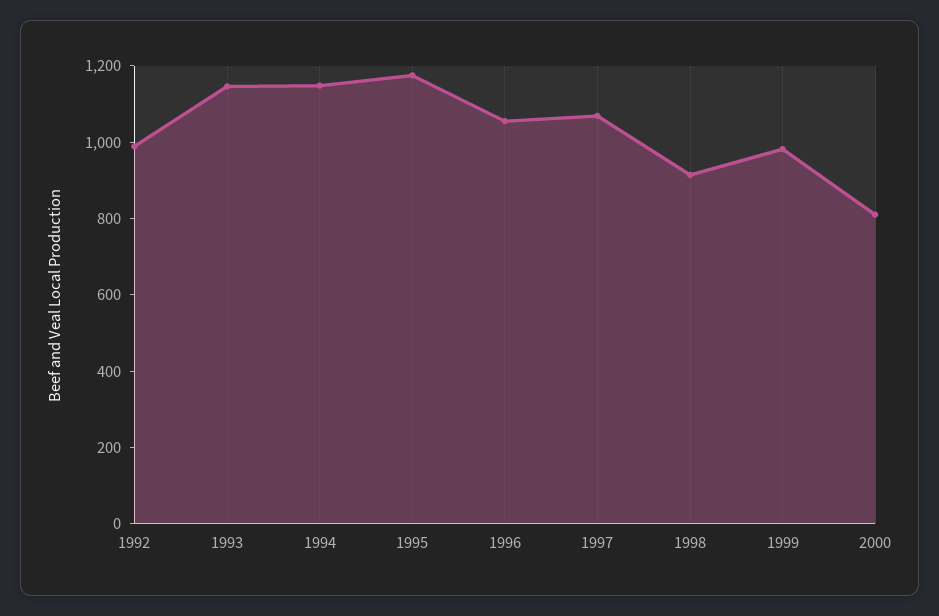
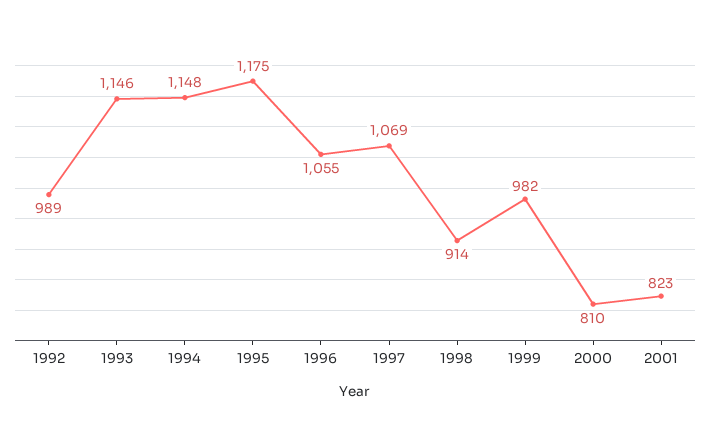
2001: none -> 823

